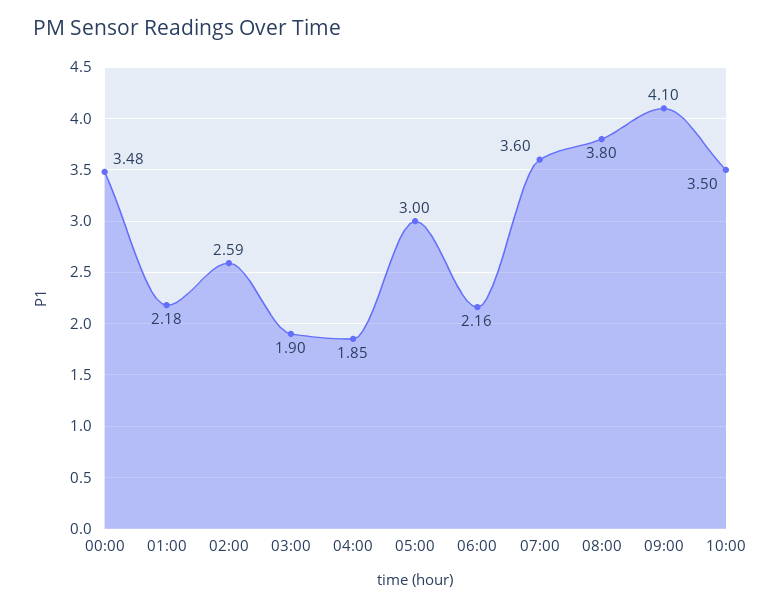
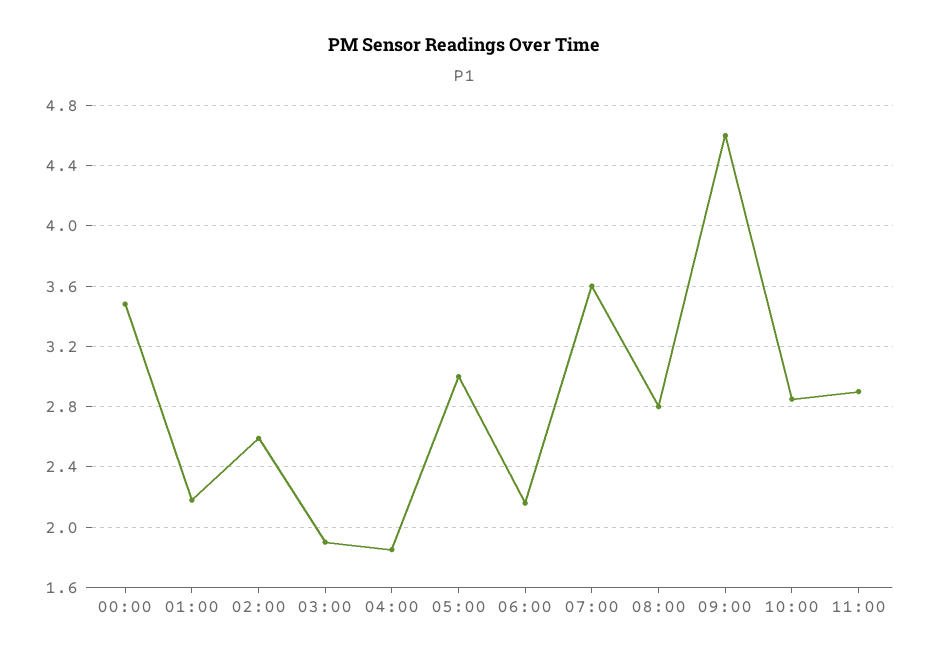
08:00: 3.8 -> 2.8
09:00: 4.1 -> 4.6
10:00: 3.5 -> 2.85
11:00: none -> 2.9

